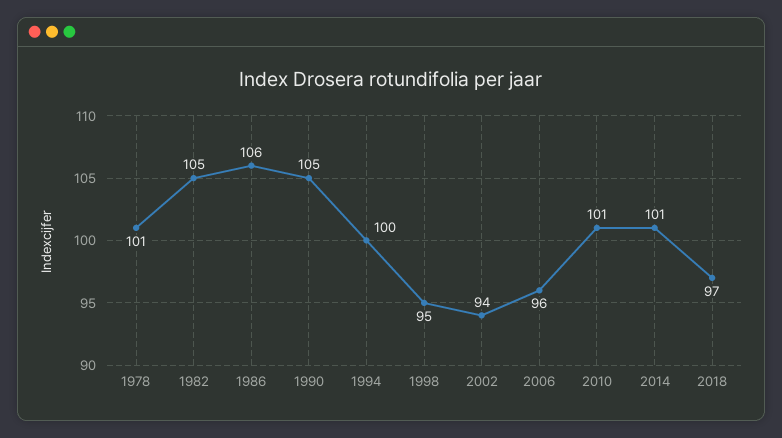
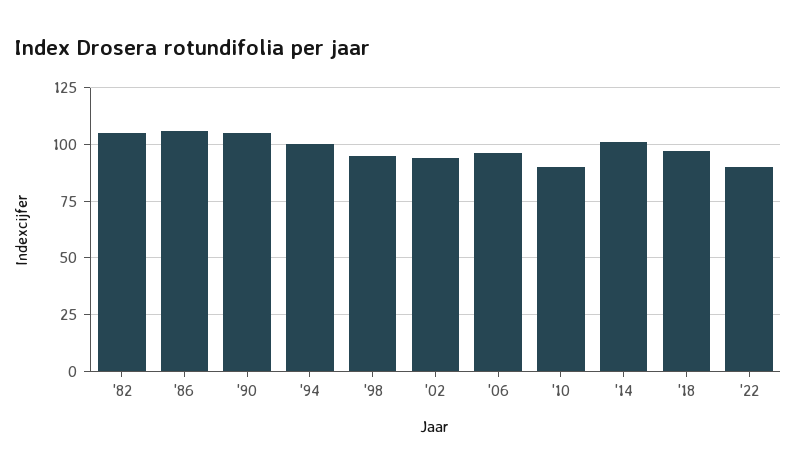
1978: 101 -> none
2010: 101 -> 90
'22: none -> 90

